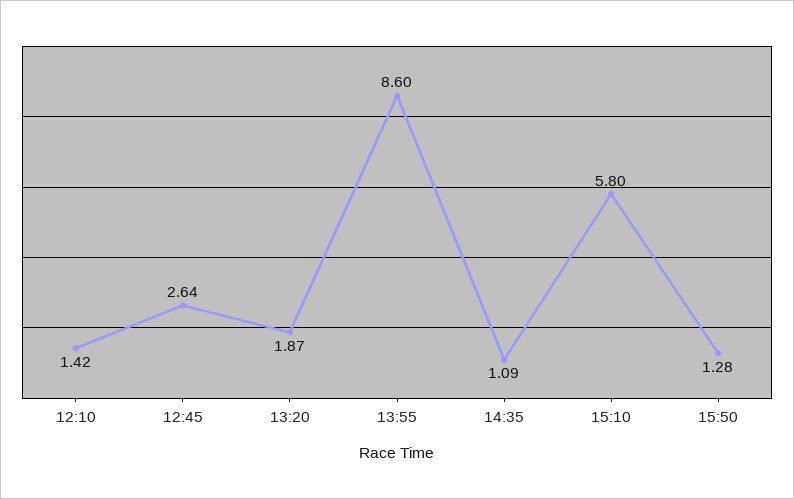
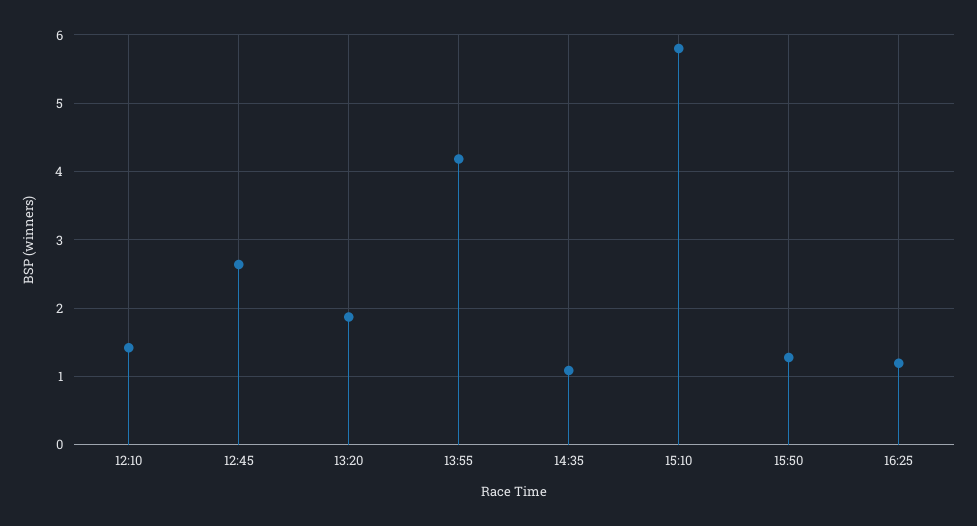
13:55: 8.6 -> 4.2
16:25: none -> 1.2

